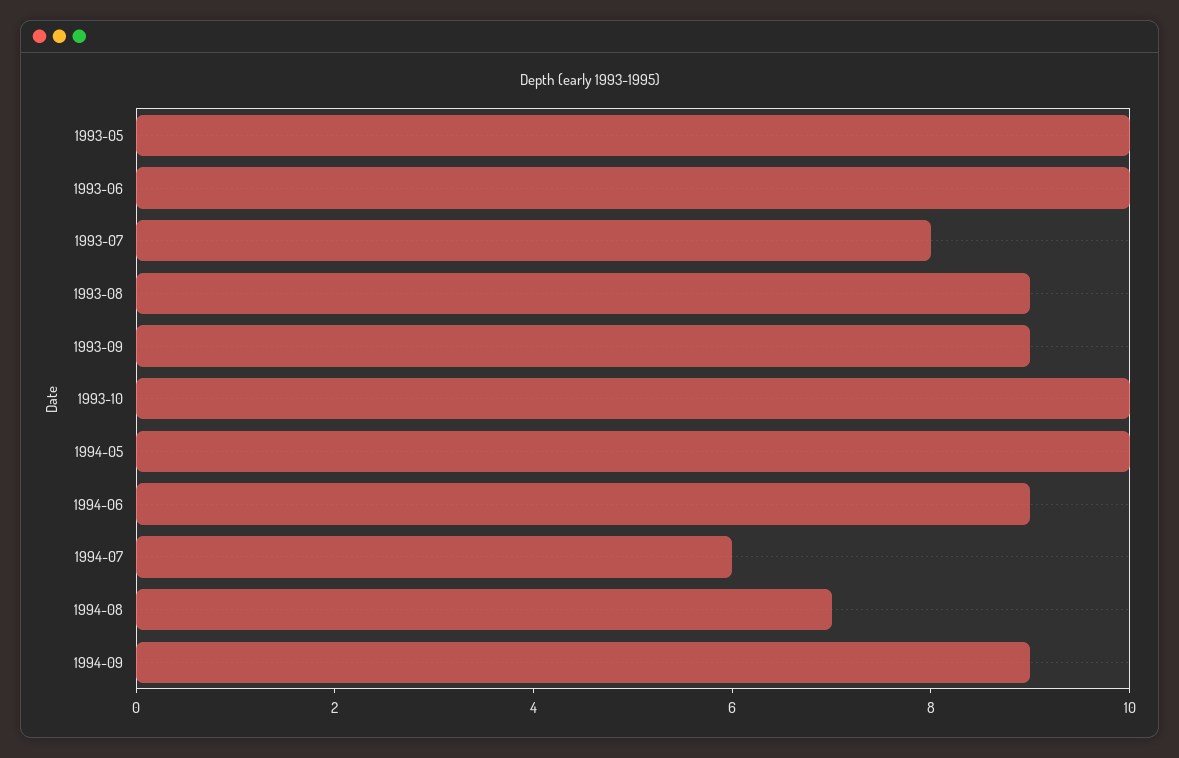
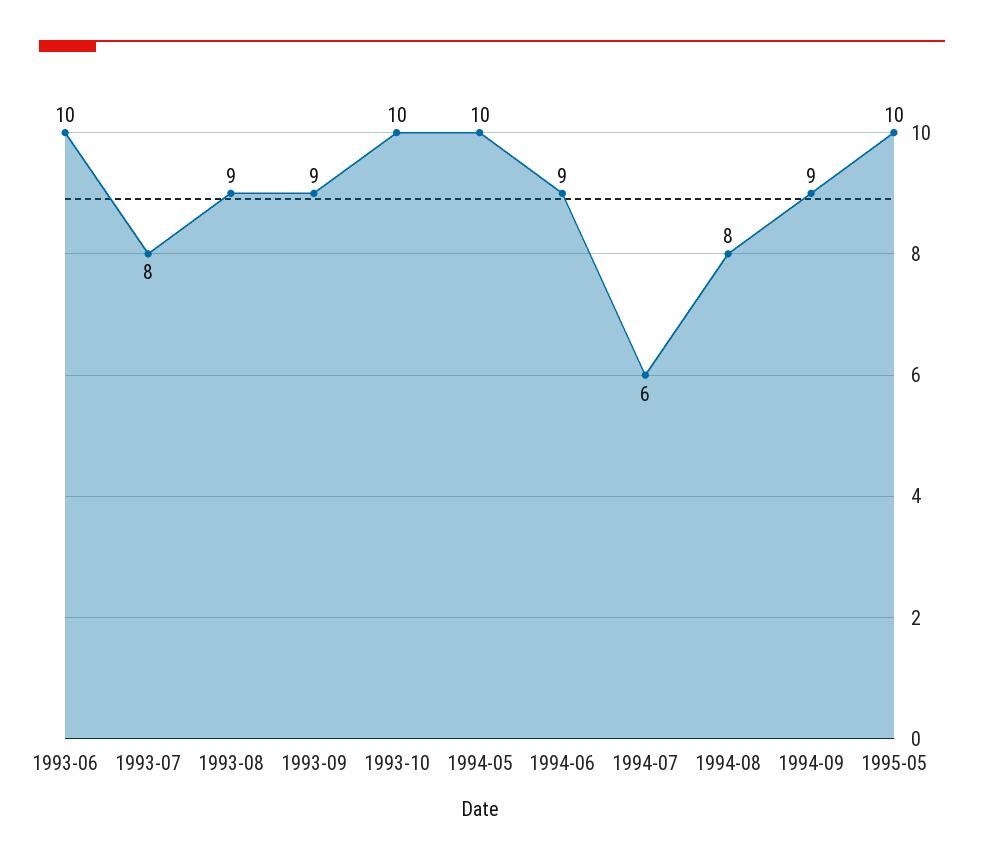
1993-05: 10 -> none
1994-08: 7 -> 8
1995-05: none -> 10

